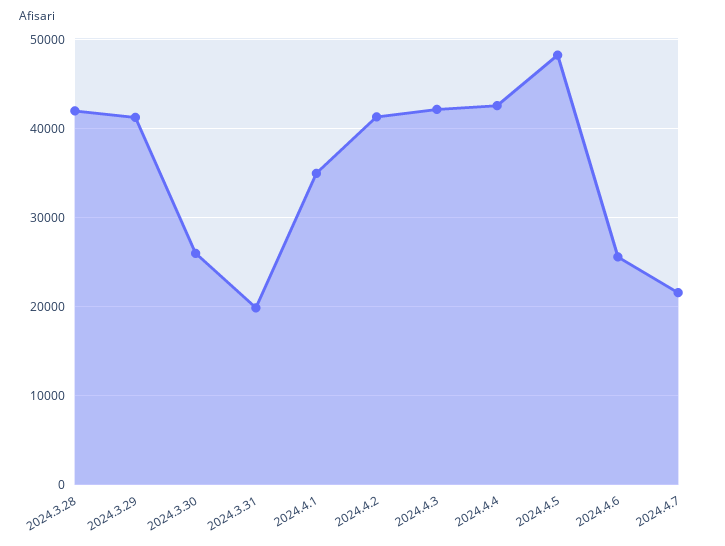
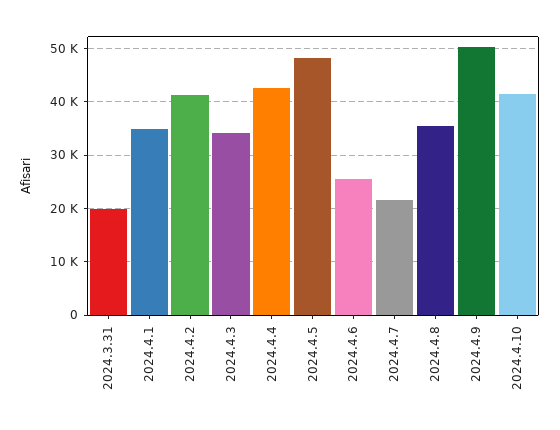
2024.3.28: 42000 -> none
2024.3.29: 41000 -> none
2024.3.30: 26000 -> none
2024.4.3: 42000 -> 34000
2024.4.8: none -> 36000
2024.4.9: none -> 50000
2024.4.10: none -> 42000

